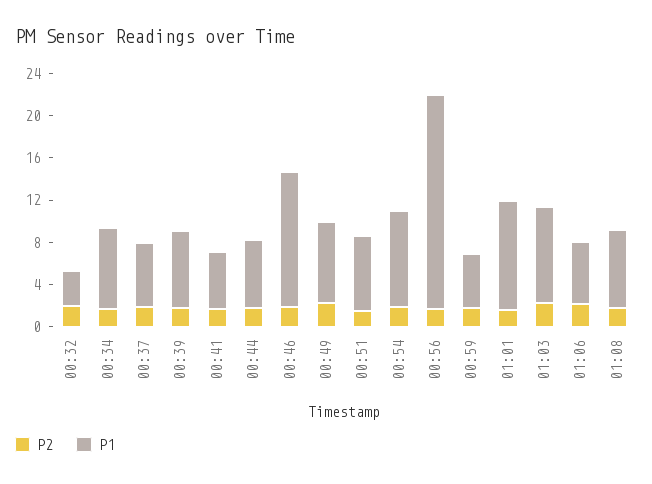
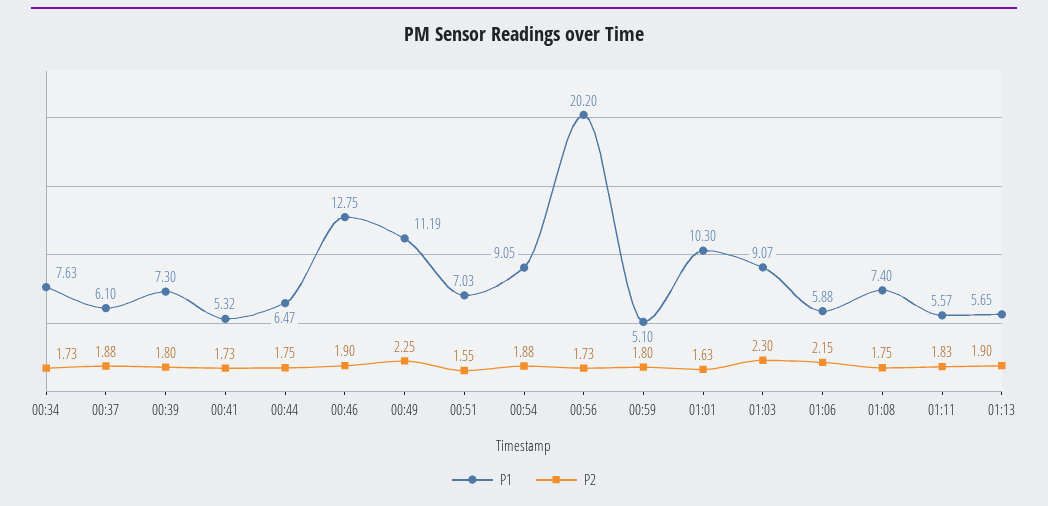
P2, 00:32: 2 -> none
P1, 00:32: 3 -> none
P1, 00:49: 8 -> 11.19
P1, 01:11: none -> 5.57
P2, 01:11: none -> 1.83
P1, 01:13: none -> 5.65
P2, 01:13: none -> 1.9

